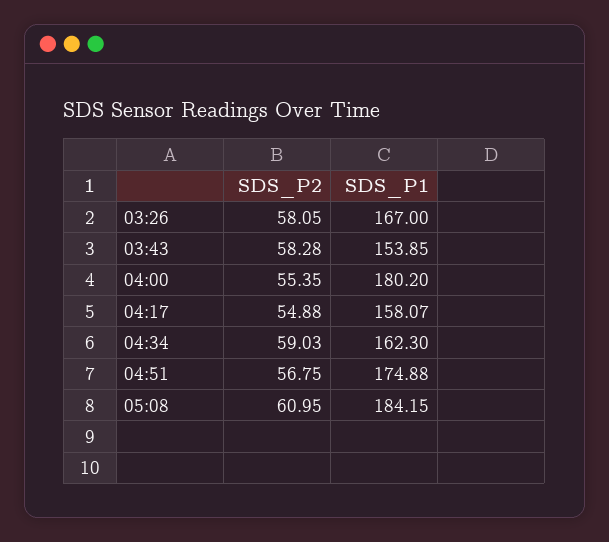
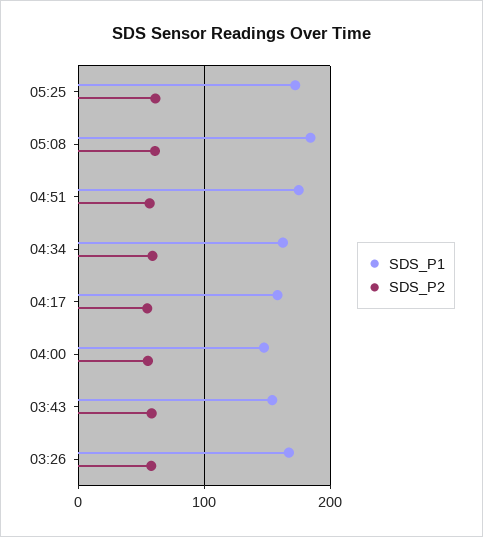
SDS_P1, 04:00: 180.2 -> 150
SDS_P1, 05:25: none -> 170
SDS_P2, 05:25: none -> 60

